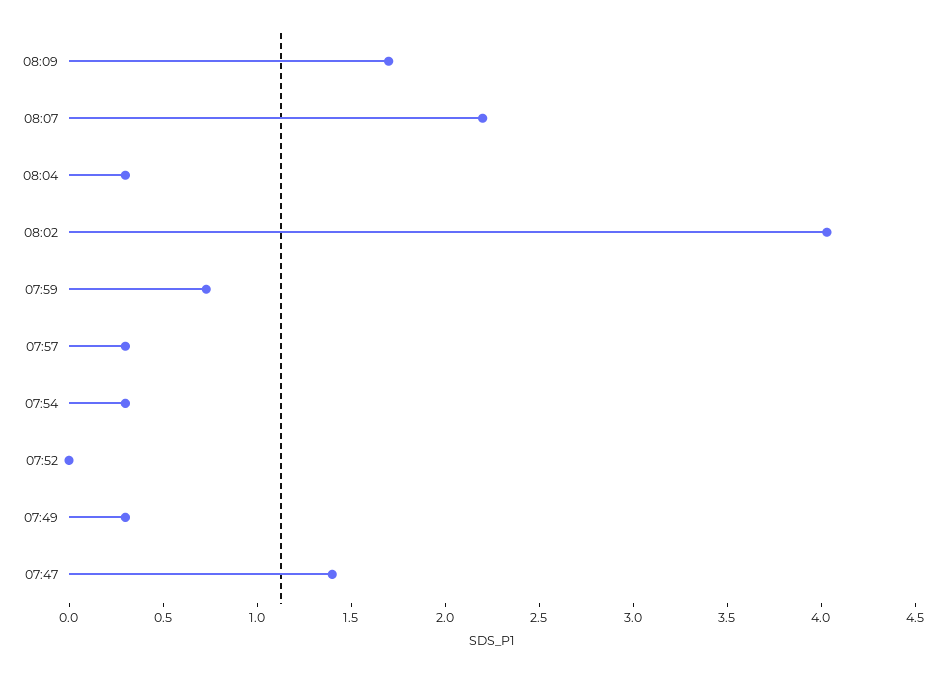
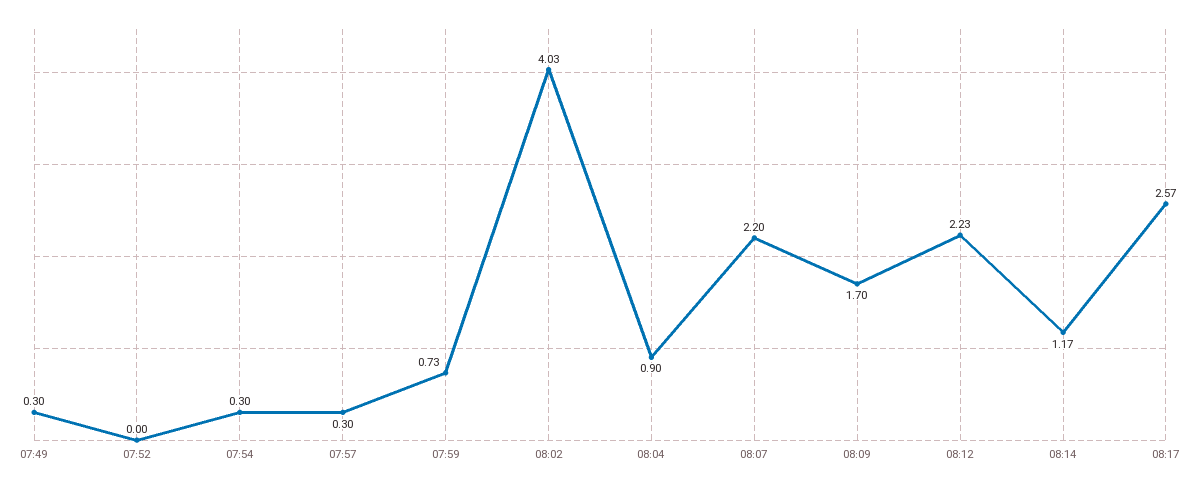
08:04: 0.3 -> 0.9
07:47: 1.4 -> none
08:12: none -> 2.23
08:14: none -> 1.17
08:17: none -> 2.57

